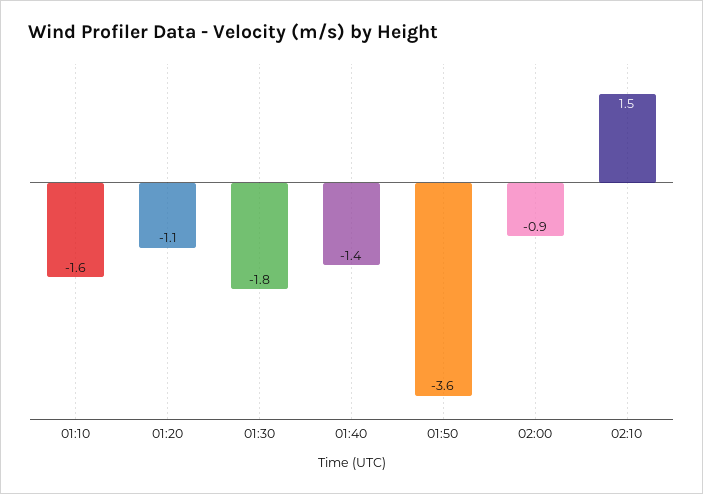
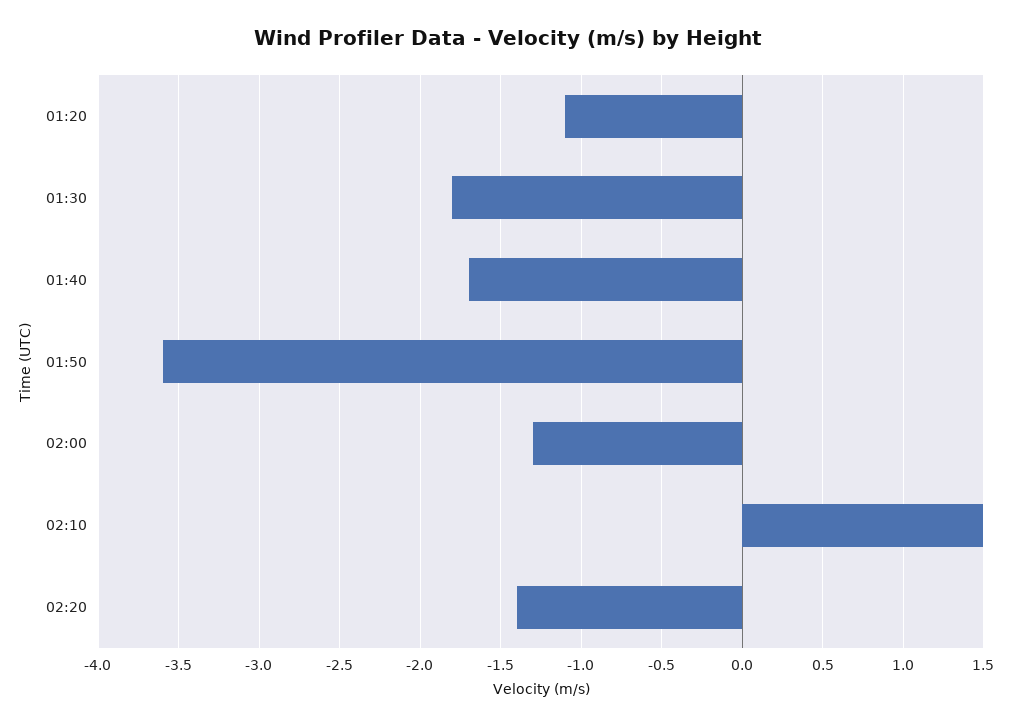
01:10: -1.6 -> none
01:40: -1.4 -> -1.7
02:00: -0.9 -> -1.3
02:20: none -> -1.4

